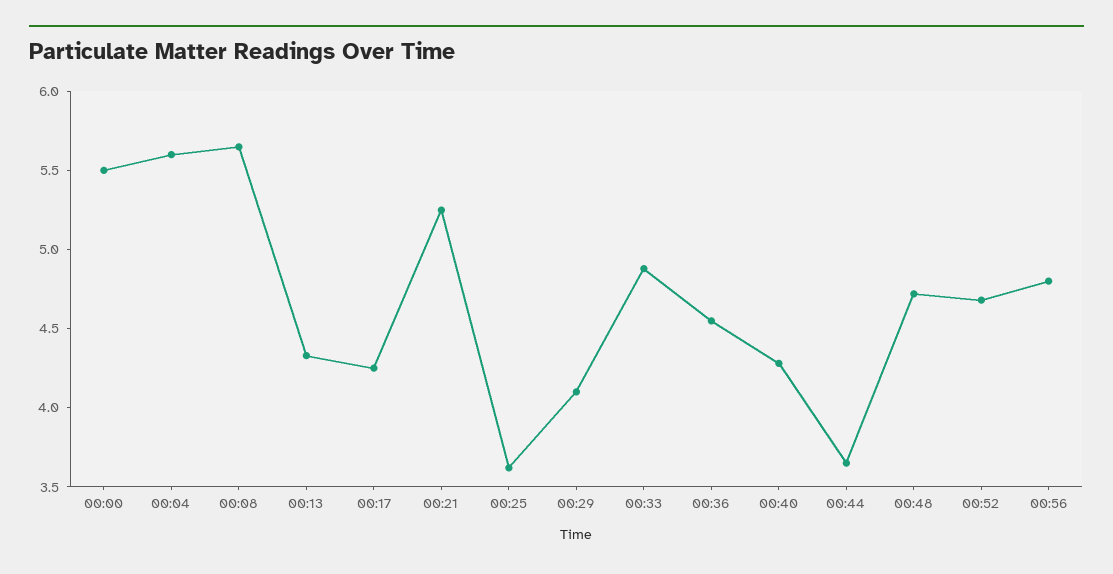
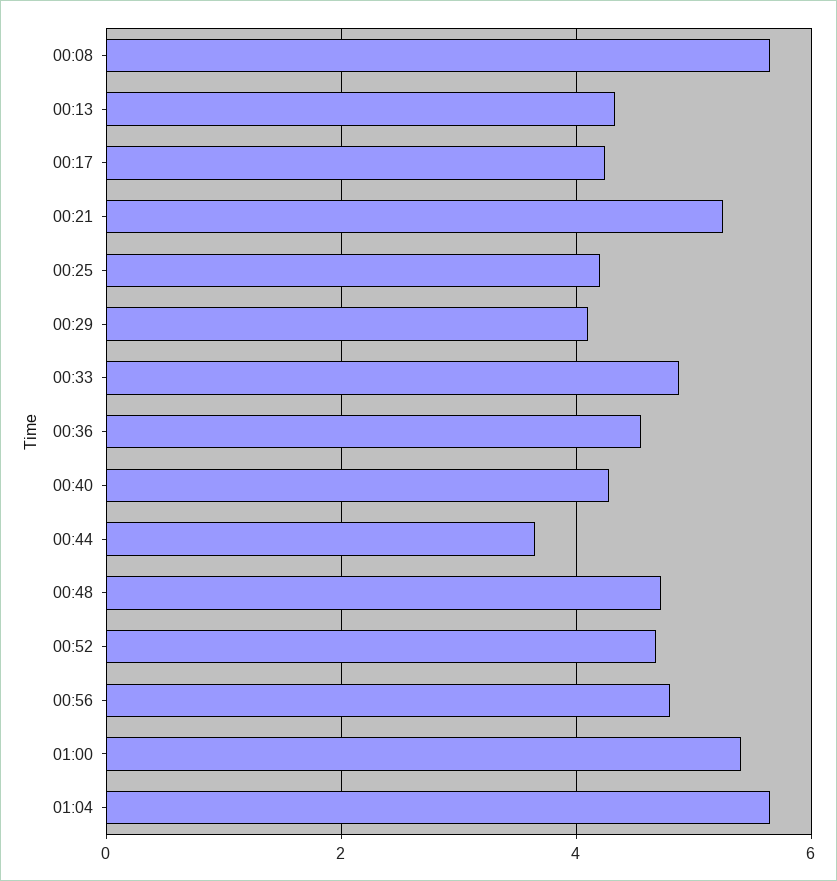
00:00: 5.5 -> none
00:04: 5.6 -> none
00:25: 3.6 -> 4.2
01:00: none -> 5.4
01:04: none -> 5.6

